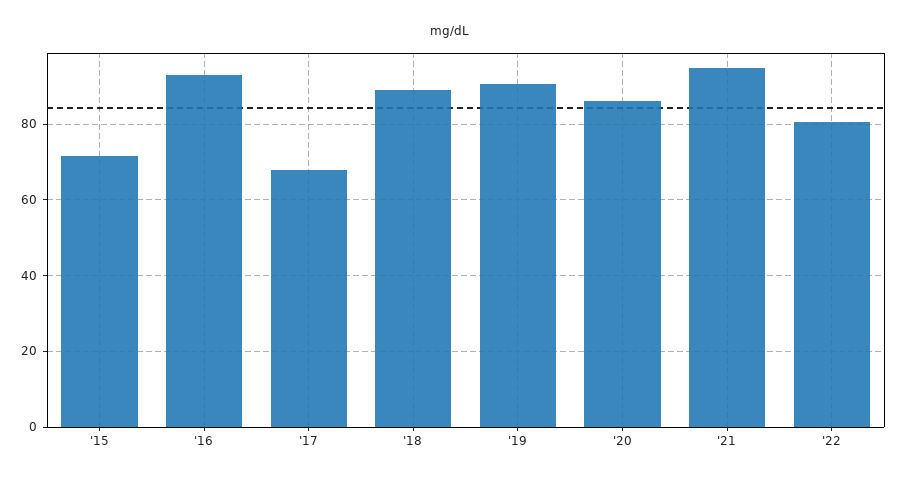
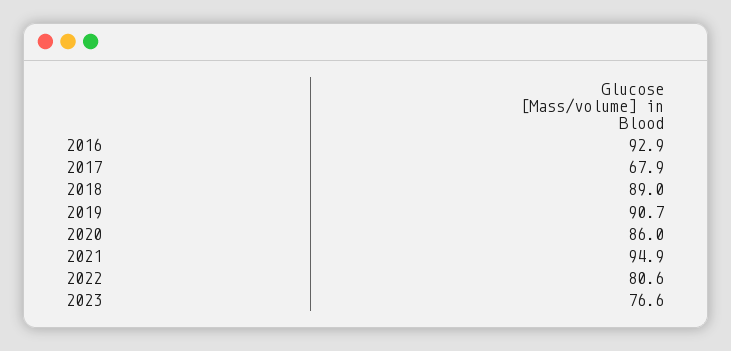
'15: 72 -> none
2023: none -> 76.6

